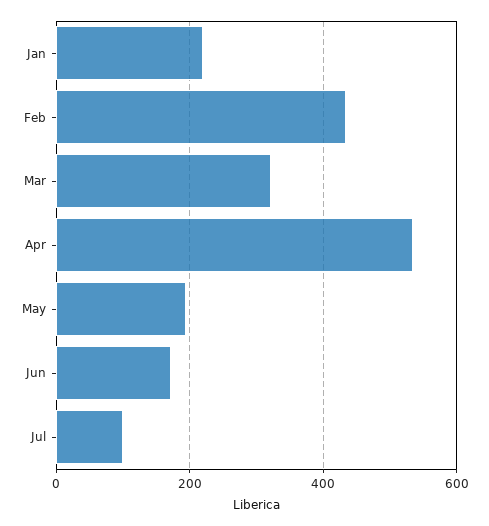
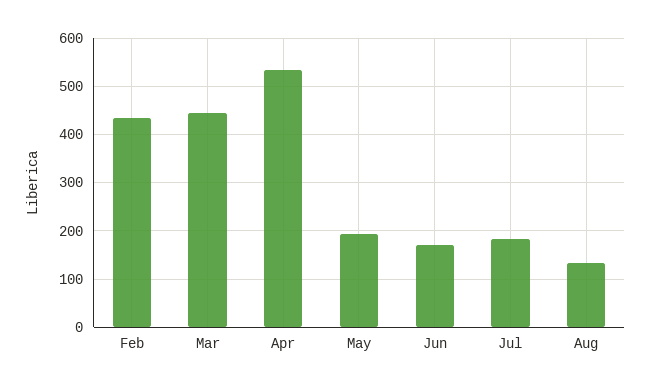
Jan: 220 -> none
Mar: 320 -> 440
Jul: 100 -> 180
Aug: none -> 140

